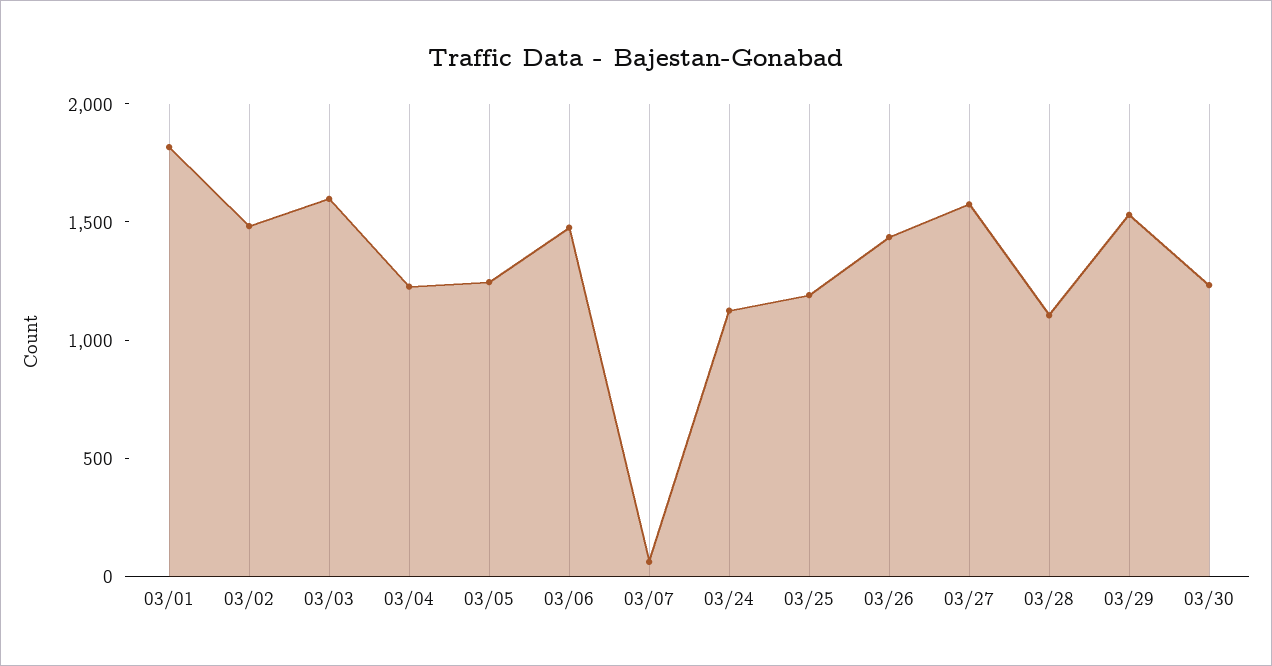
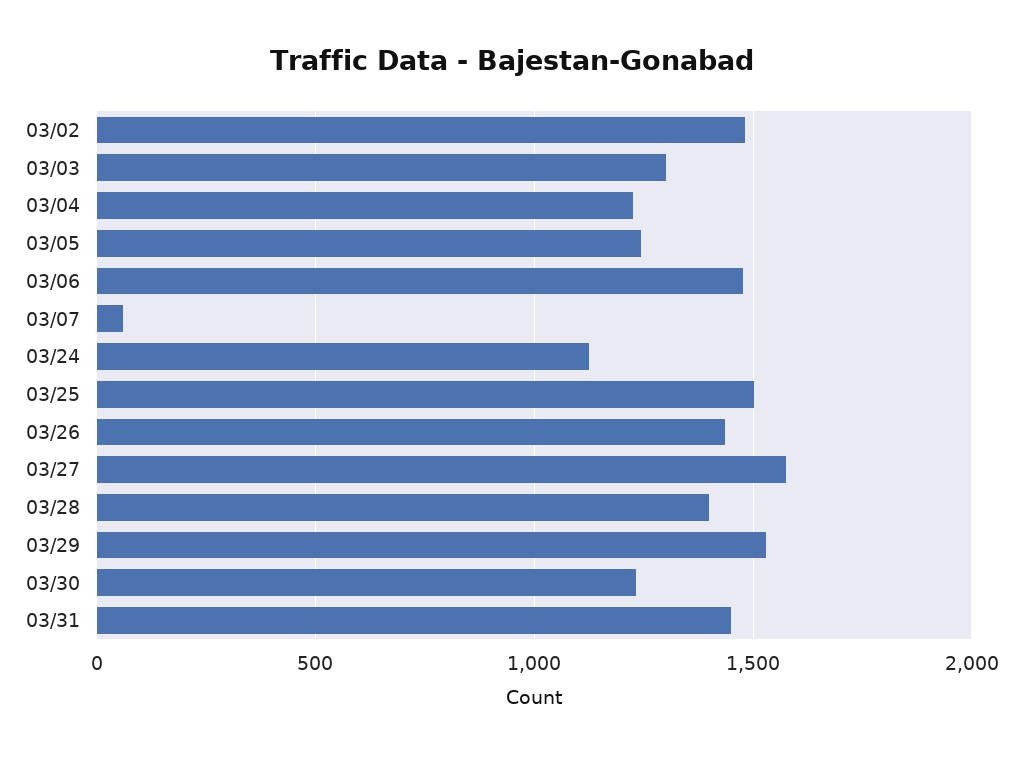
03/01: 1800 -> none
03/03: 1600 -> 1300
03/25: 1200 -> 1500
03/28: 1100 -> 1400
03/31: none -> 1450

